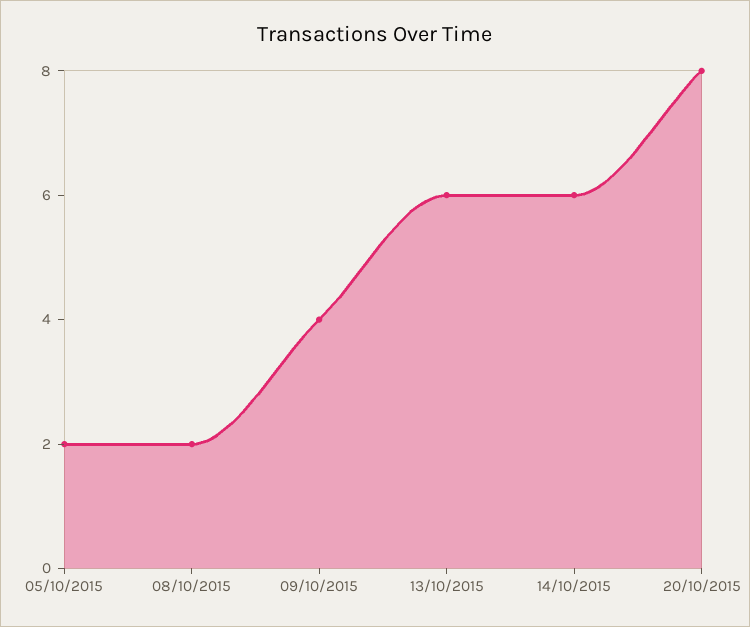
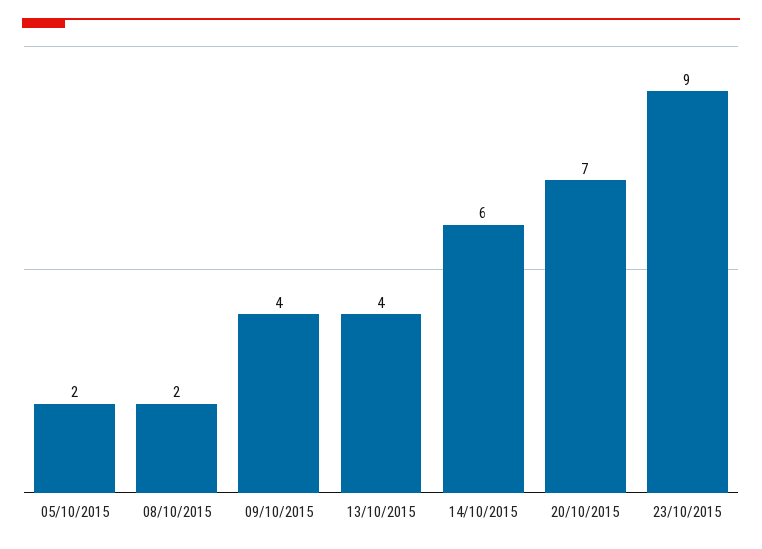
13/10/2015: 6 -> 4
20/10/2015: 8 -> 7
23/10/2015: none -> 9

